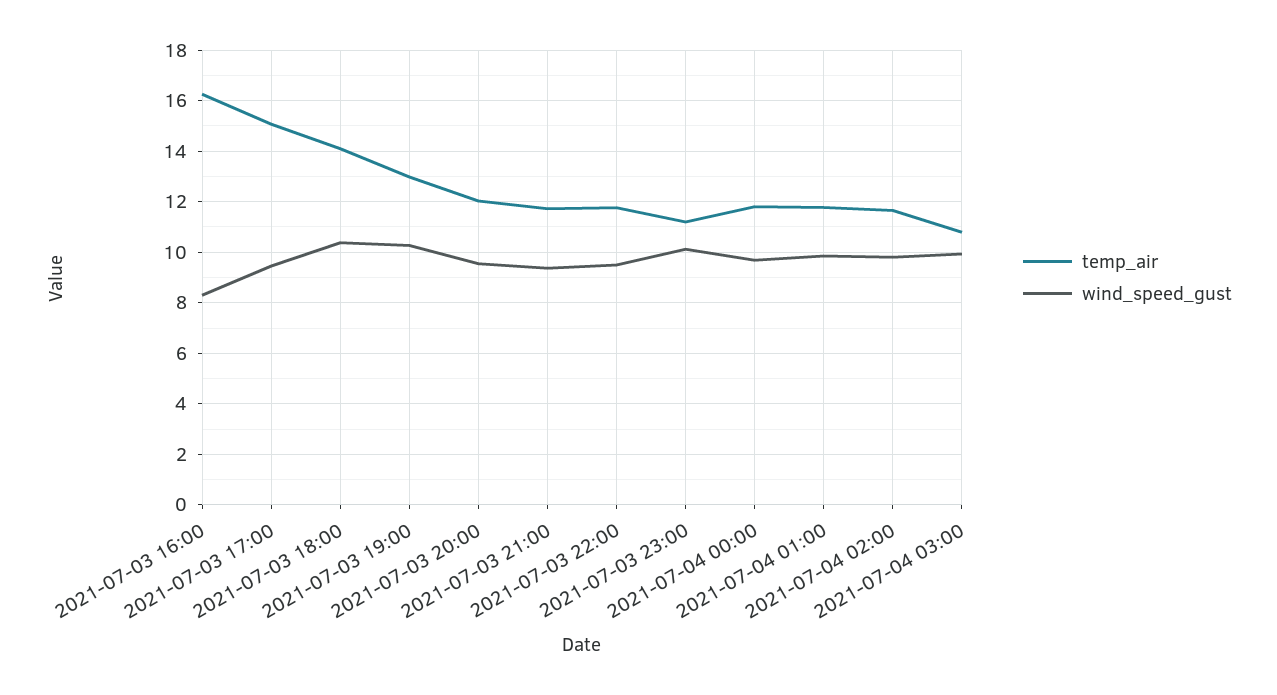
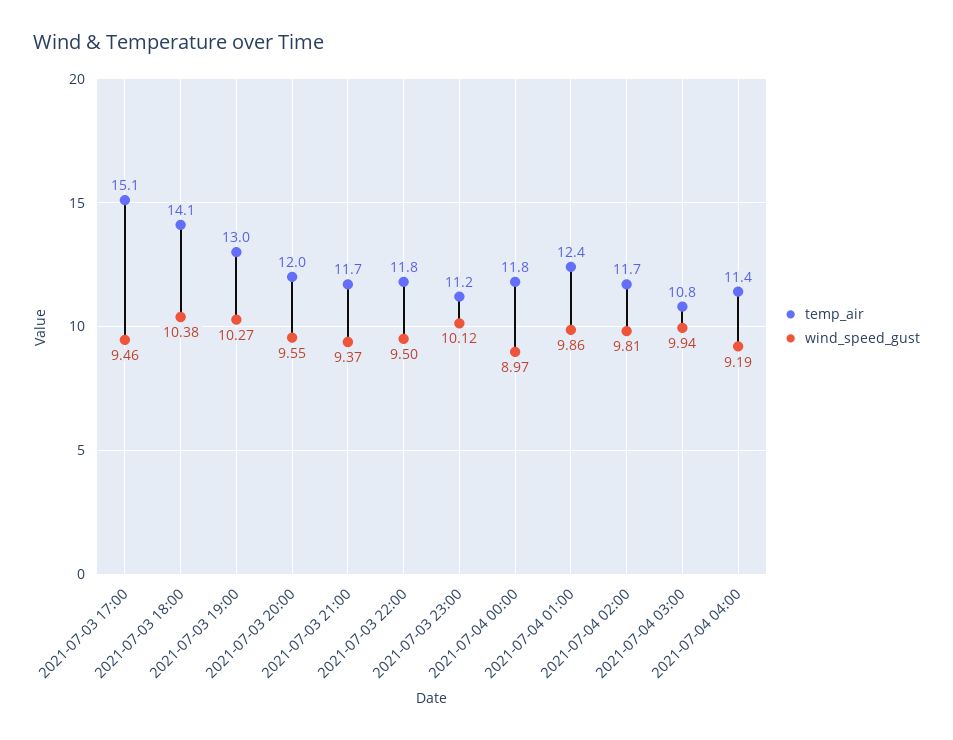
temp_air, 2021-07-03 16:00: 16.25 -> none
wind_speed_gust, 2021-07-03 16:00: 8.25 -> none
wind_speed_gust, 2021-07-04 00:00: 9.75 -> 8.97
temp_air, 2021-07-04 01:00: 11.75 -> 12.4
temp_air, 2021-07-04 04:00: none -> 11.4
wind_speed_gust, 2021-07-04 04:00: none -> 9.19

